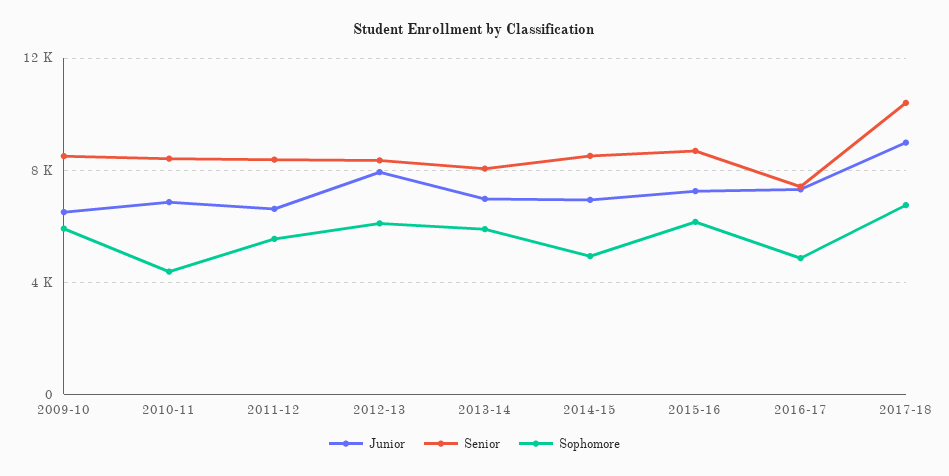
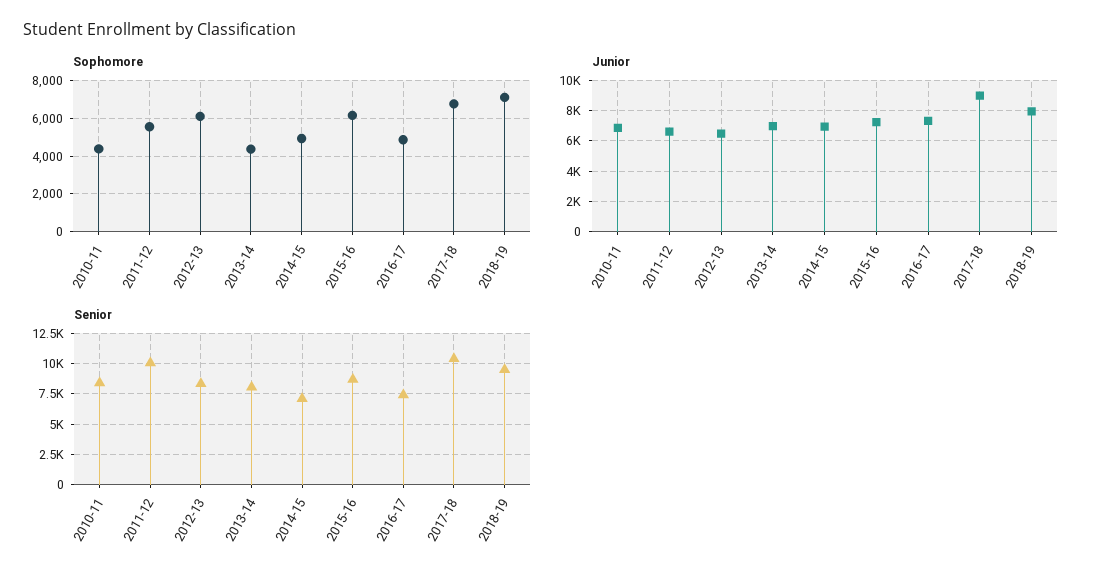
Junior, 2009-10: 6500 -> none
Senior, 2009-10: 8500 -> none
Sophomore, 2009-10: 6000 -> none
Senior, 2011-12: 8500 -> 10000
Junior, 2012-13: 8000 -> 6500
Sophomore, 2013-14: 6000 -> 4500
Senior, 2014-15: 8500 -> 7000
Sophomore, 2018-19: none -> 7000
Junior, 2018-19: none -> 8000
Senior, 2018-19: none -> 9500

